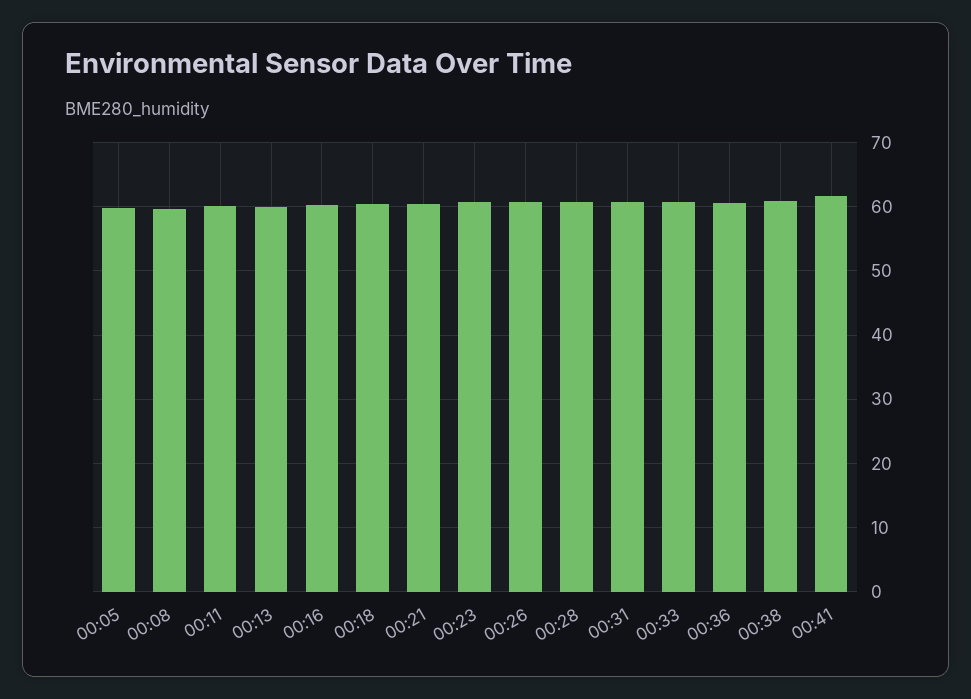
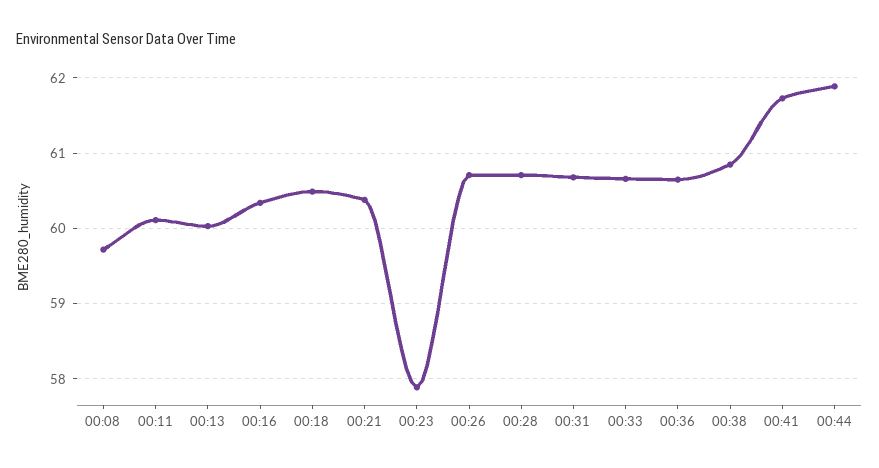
00:05: 60 -> none
00:23: 61 -> 57.9
00:44: none -> 61.9

